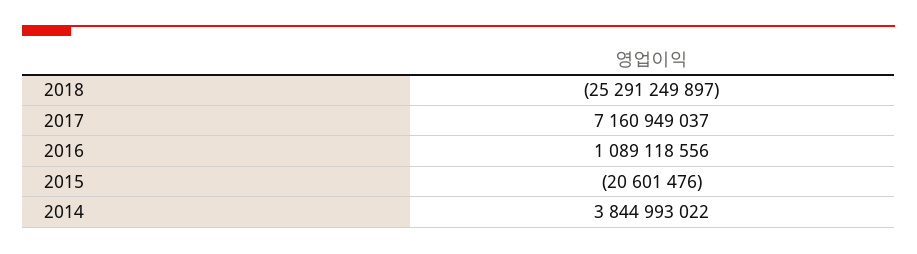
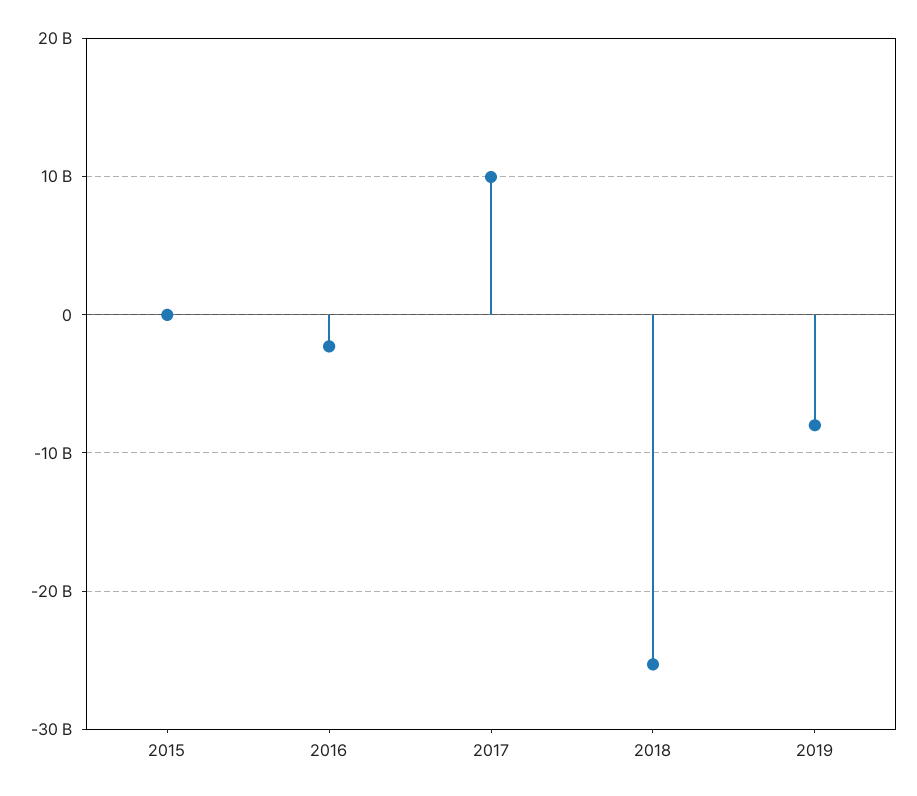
2017: 7160949037 -> 10000000000
2016: 1089118556 -> -2000000000
2014: 3844993022 -> none
2019: none -> -8000000000

